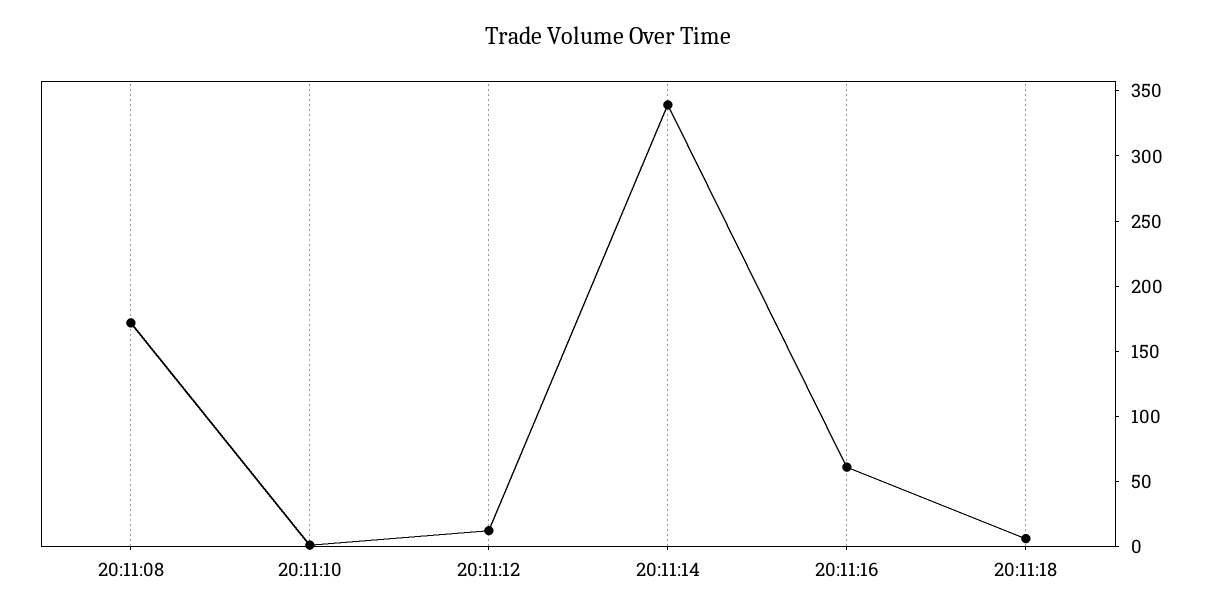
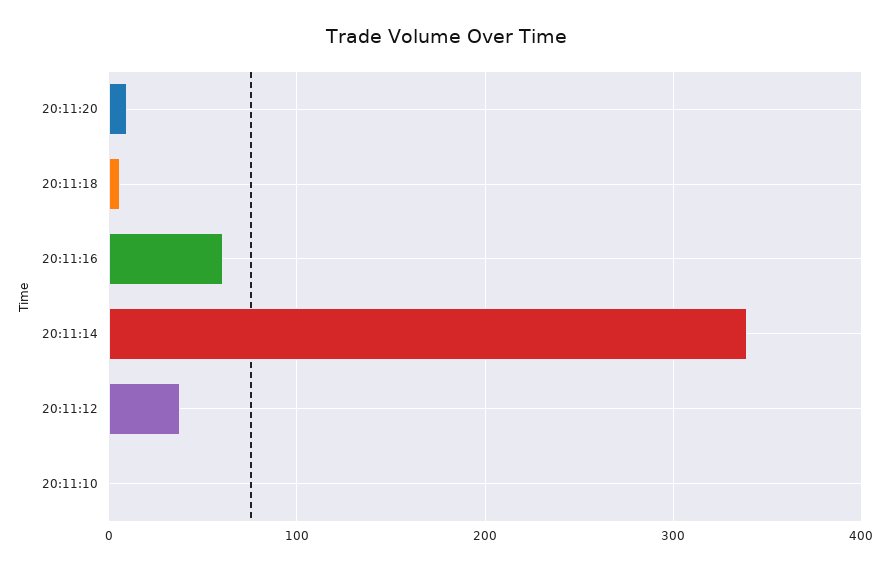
20:11:08: 170 -> none
20:11:12: 10 -> 40
20:11:20: none -> 10

